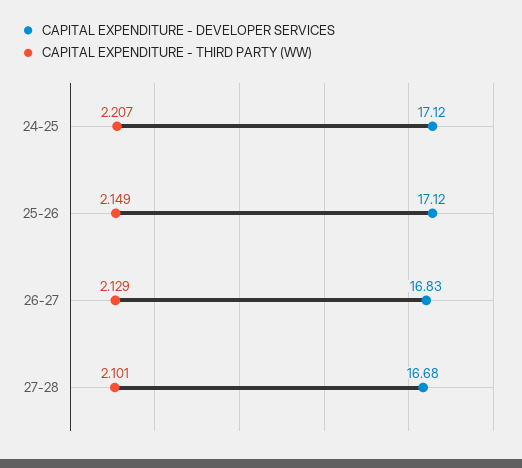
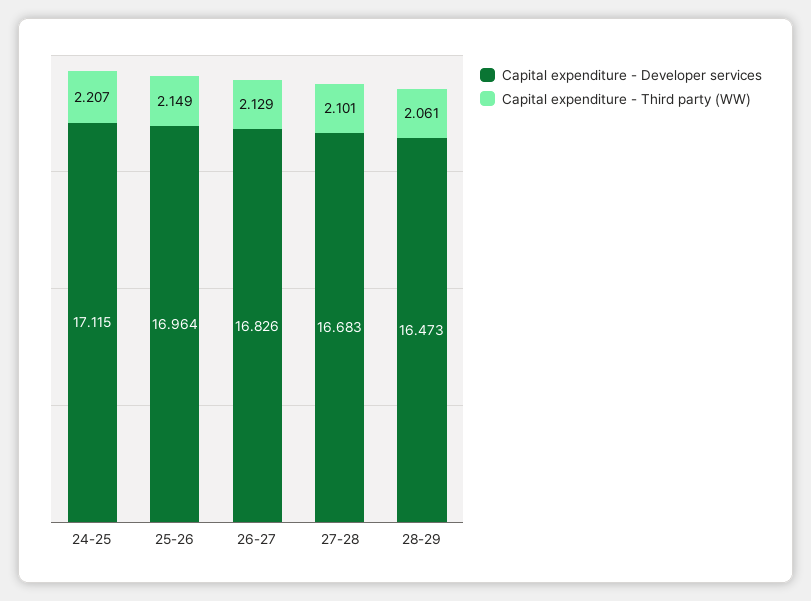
CAPITAL EXPENDITURE - DEVELOPER SERVICES, 25-26: 17.12 -> 16.964
CAPITAL EXPENDITURE - DEVELOPER SERVICES, 28-29: none -> 16.473
CAPITAL EXPENDITURE - THIRD PARTY (WW), 28-29: none -> 2.061

